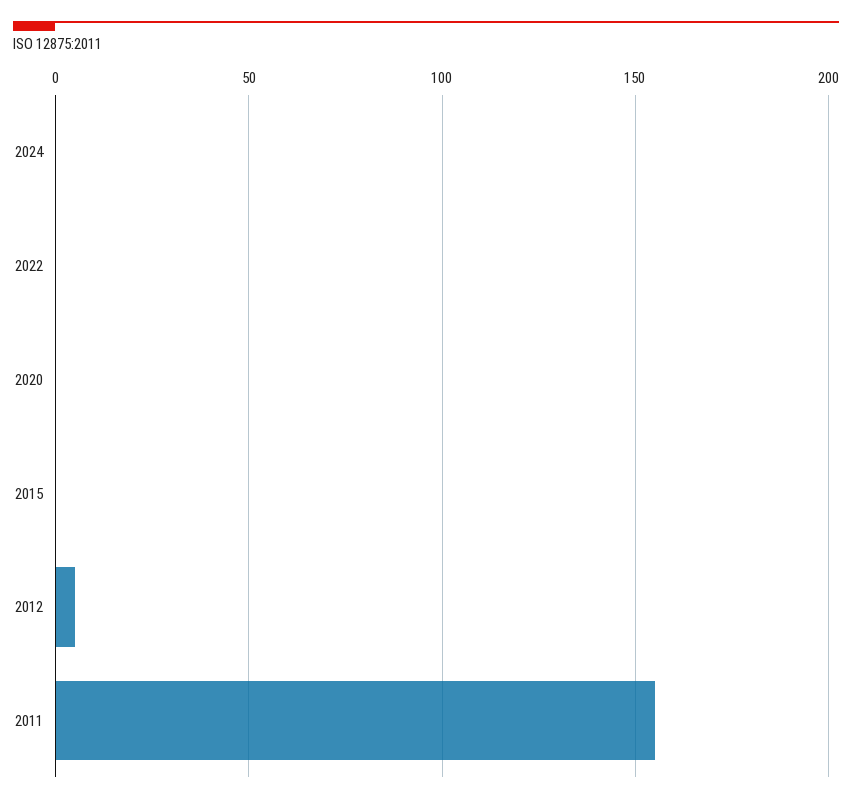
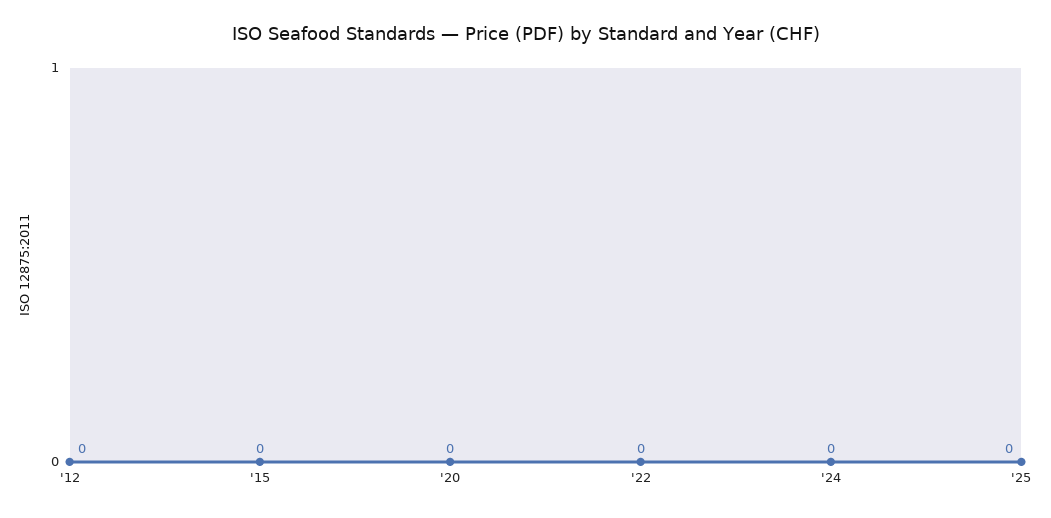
2012: 5 -> 0
2011: 155 -> none
'25: none -> 0

